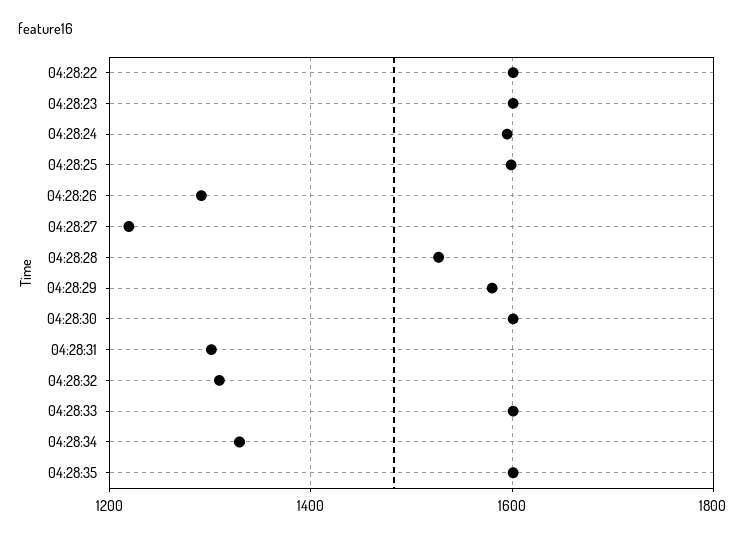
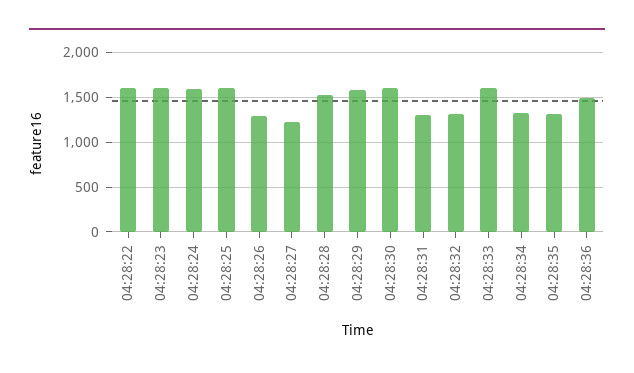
04:28:35: 1600 -> 1300
04:28:36: none -> 1500

